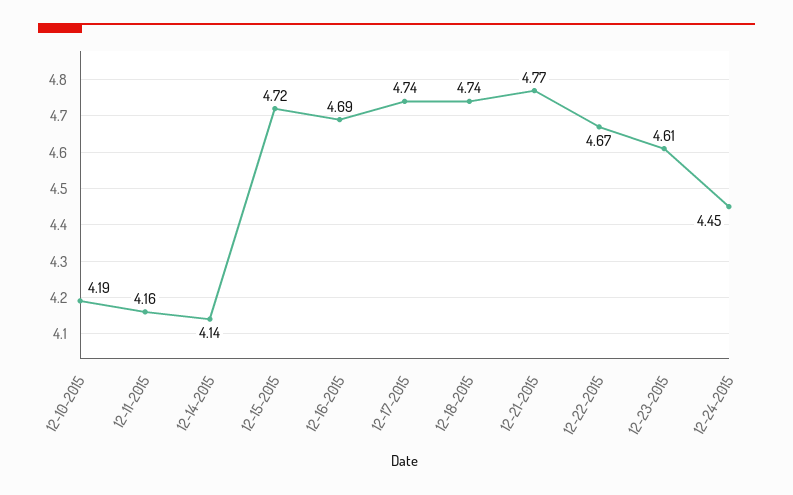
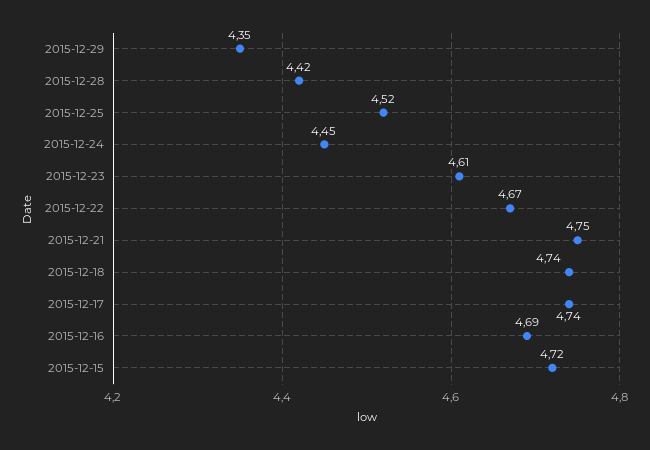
12-10-2015: 4.19 -> none
12-11-2015: 4.16 -> none
12-14-2015: 4.14 -> none
12-21-2015: 4.77 -> 4.75
2015-12-29: none -> 4.35
2015-12-28: none -> 4.42
2015-12-25: none -> 4.52

